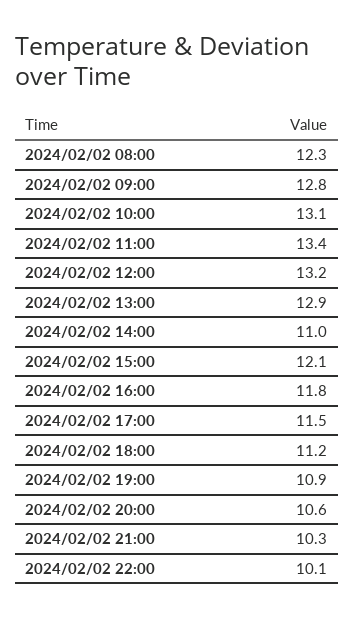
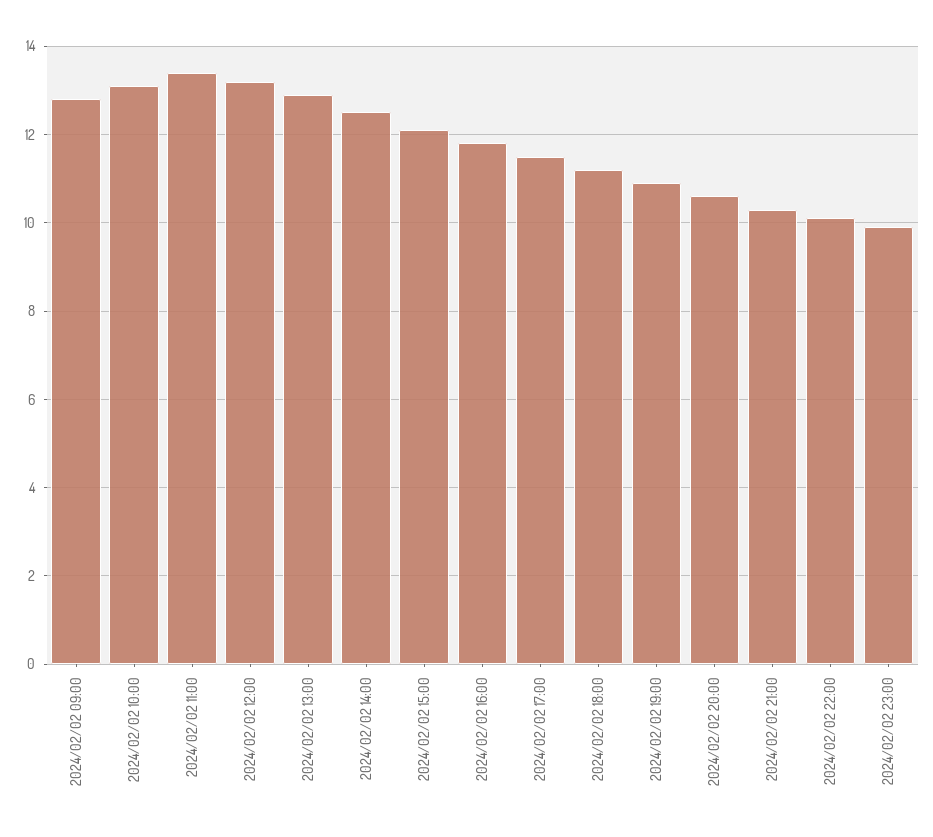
2024/02/02 08:00: 12.3 -> none
2024/02/02 14:00: 11 -> 12.5
2024/02/02 23:00: none -> 10

